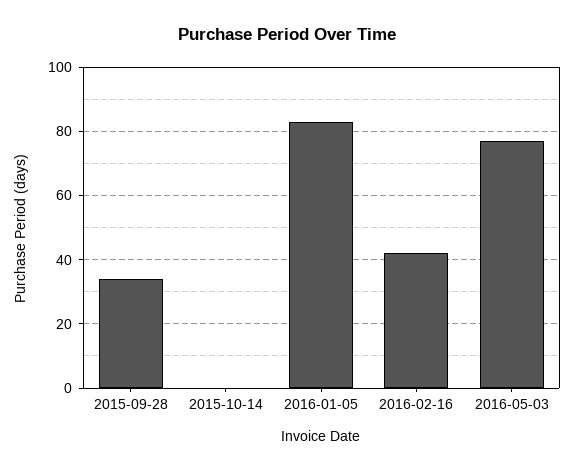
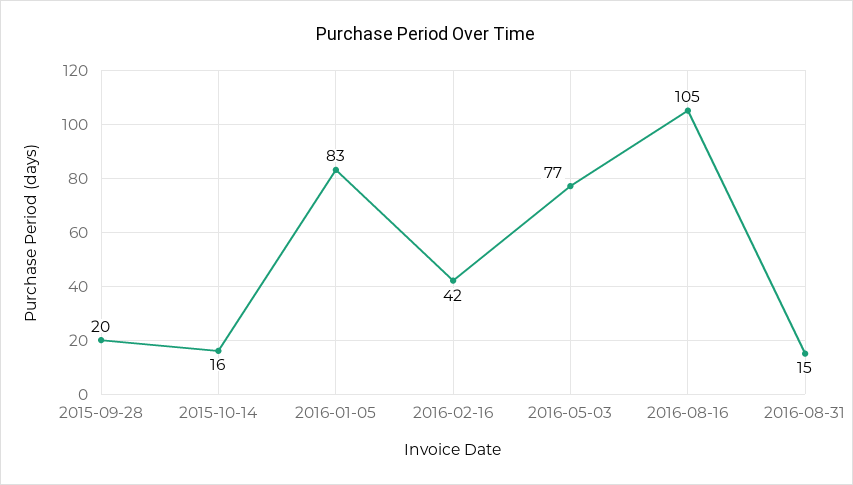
2015-09-28: 35 -> 20
2015-10-14: 0 -> 16
2016-08-16: none -> 105
2016-08-31: none -> 15

